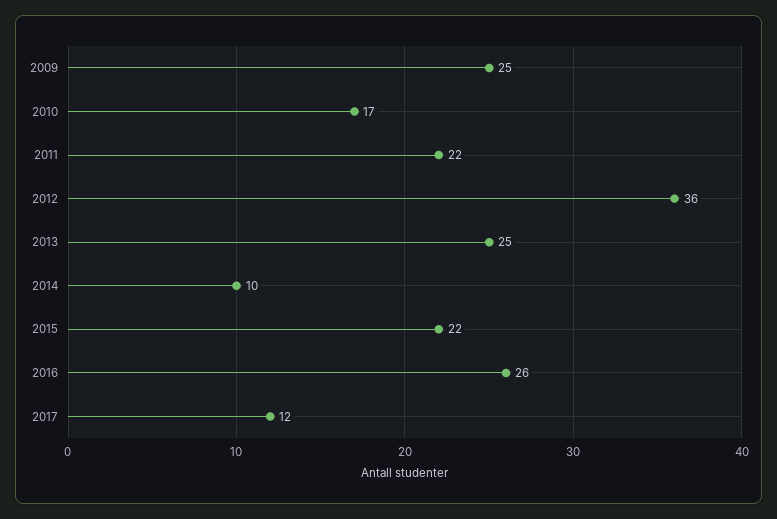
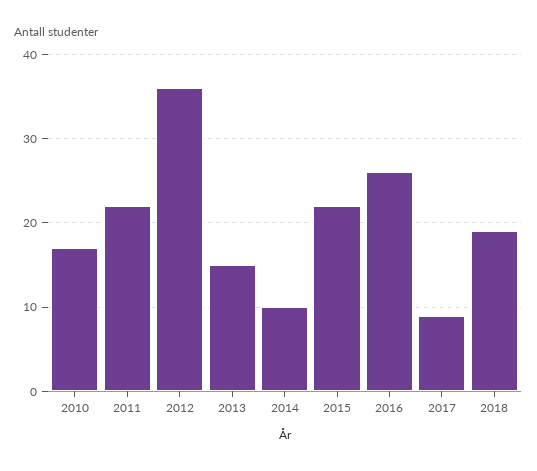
2009: 25 -> none
2013: 25 -> 15
2017: 12 -> 9
2018: none -> 19

